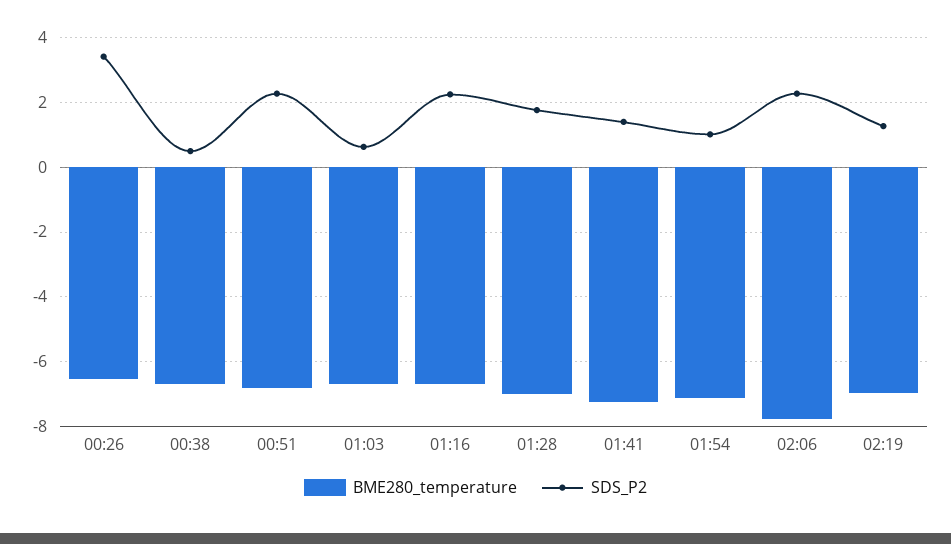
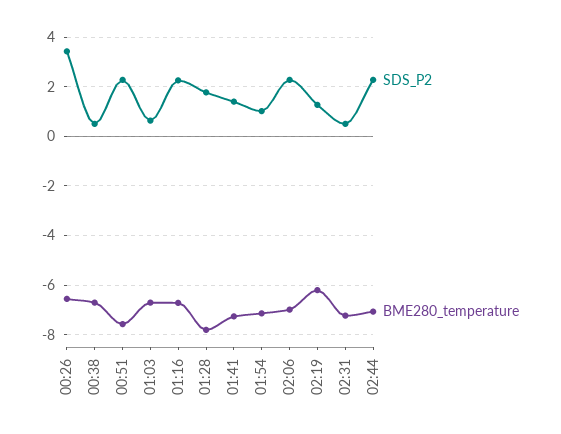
BME280_temperature, 00:51: -6.8 -> -7.5
BME280_temperature, 01:28: -7 -> -7.75
BME280_temperature, 02:06: -7.8 -> -7
BME280_temperature, 02:19: -7 -> -6.25
SDS_P2, 02:31: none -> 0.5
BME280_temperature, 02:31: none -> -7.25
SDS_P2, 02:44: none -> 2.25
BME280_temperature, 02:44: none -> -7

